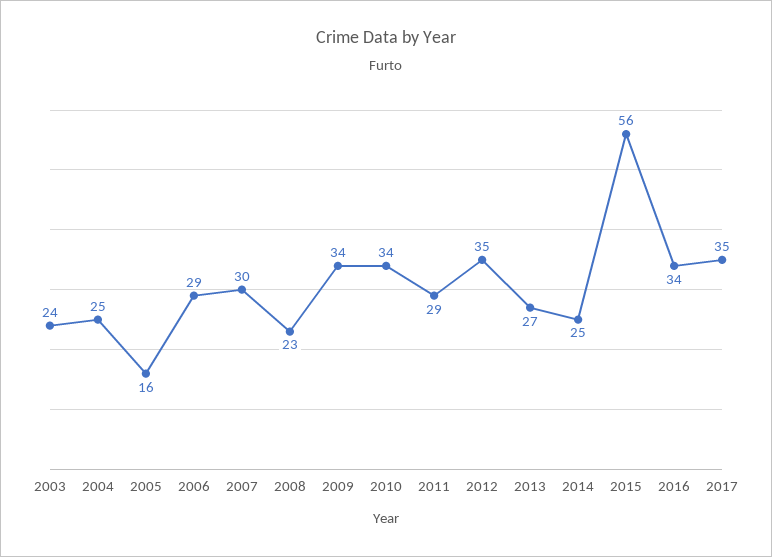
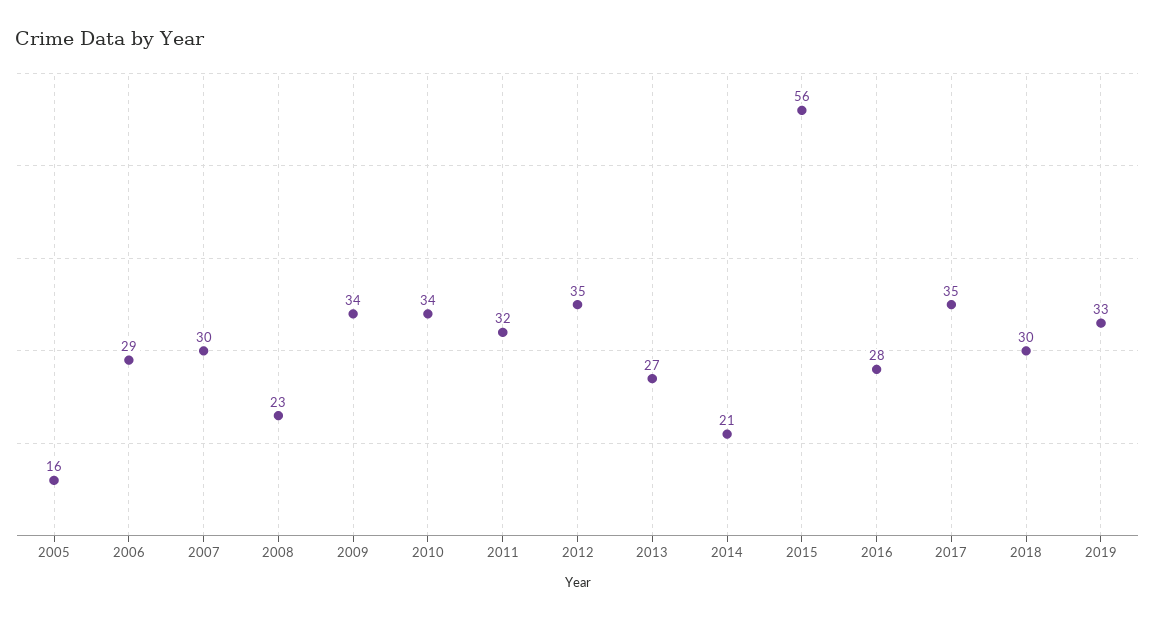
2003: 24 -> none
2004: 25 -> none
2011: 29 -> 32
2014: 25 -> 21
2016: 34 -> 28
2018: none -> 30
2019: none -> 33

